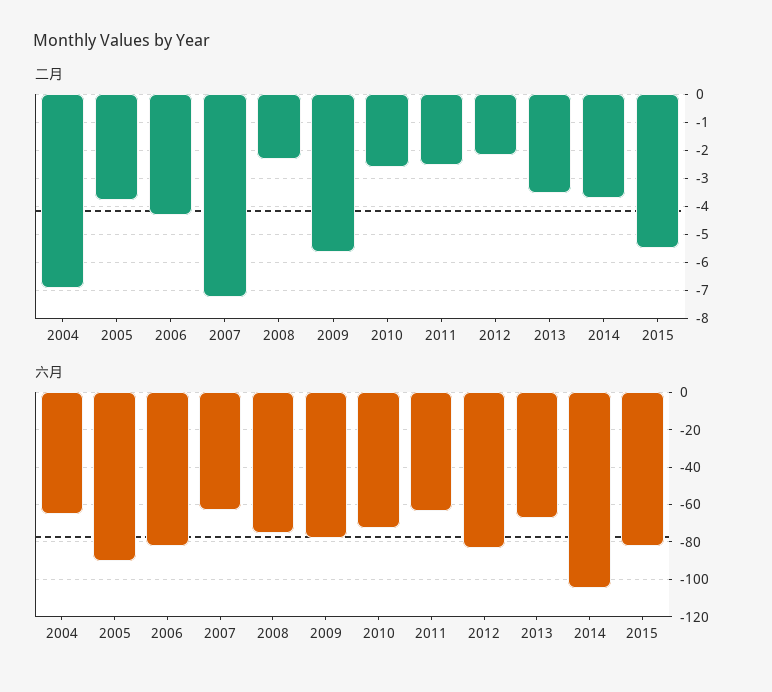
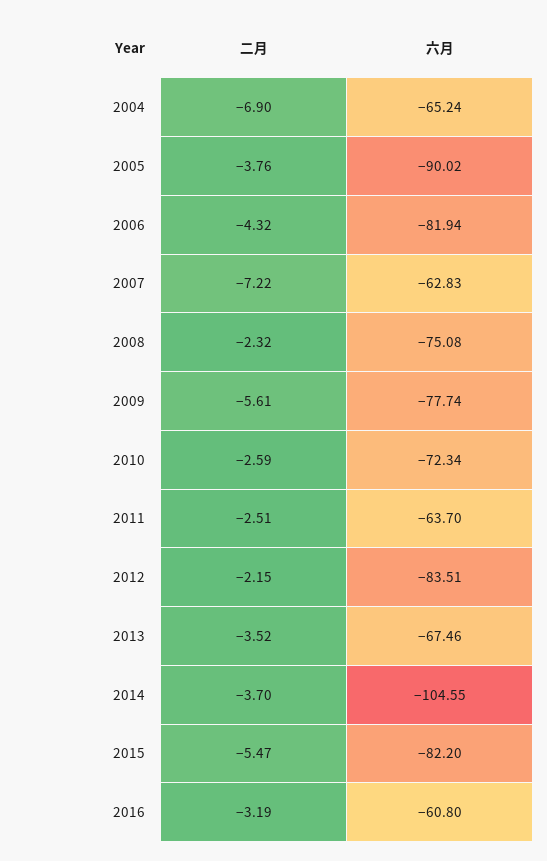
二月, 2016: none -> -3.19
六月, 2016: none -> -60.8

